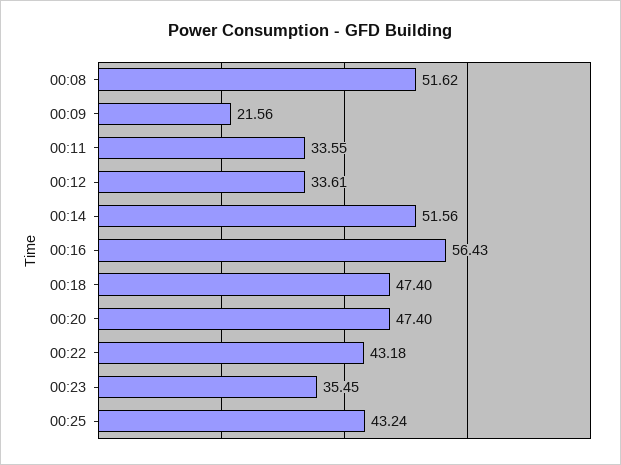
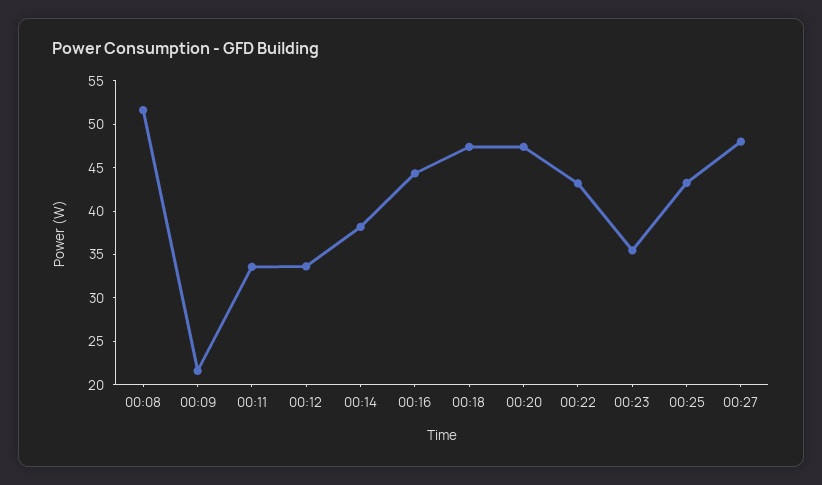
00:14: 51.56 -> 38
00:16: 56.43 -> 44
00:27: none -> 48

